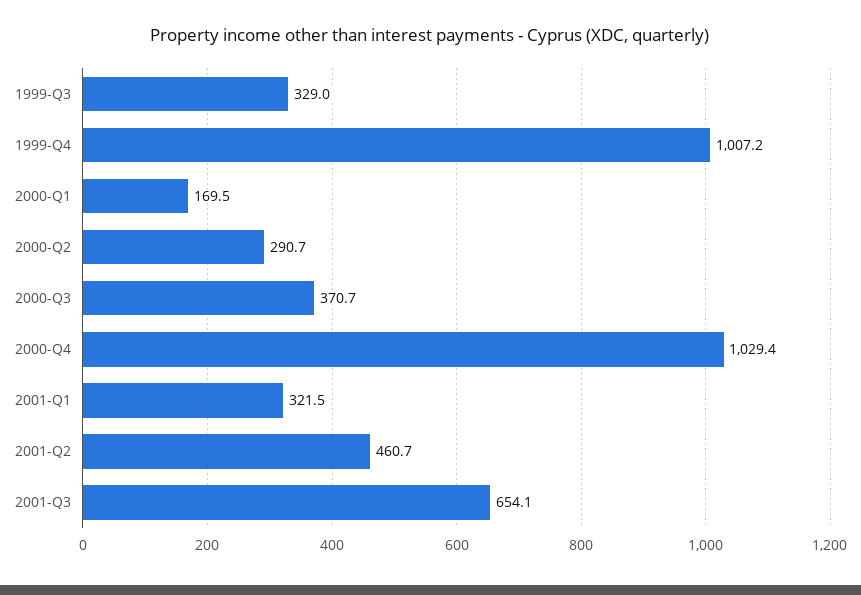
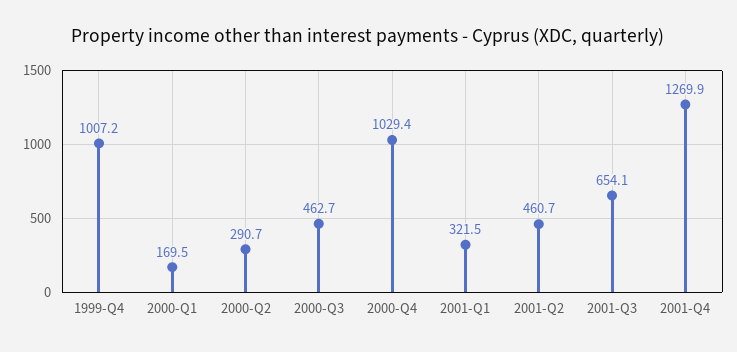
1999-Q3: 329 -> none
2000-Q3: 370.7 -> 462.7
2001-Q4: none -> 1269.9

